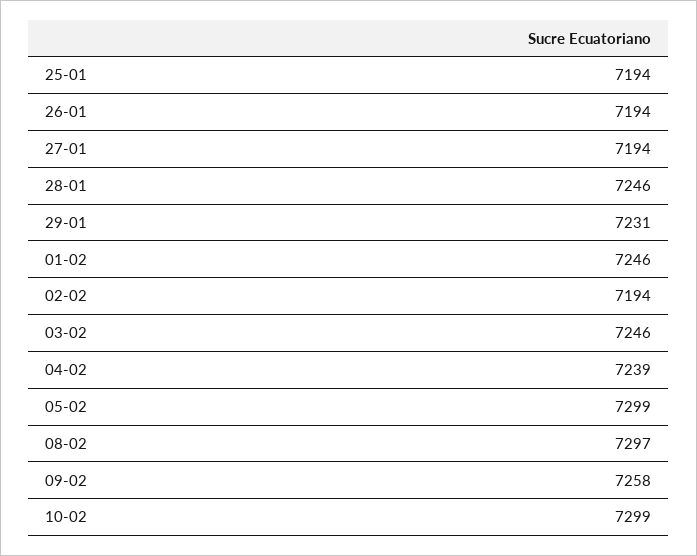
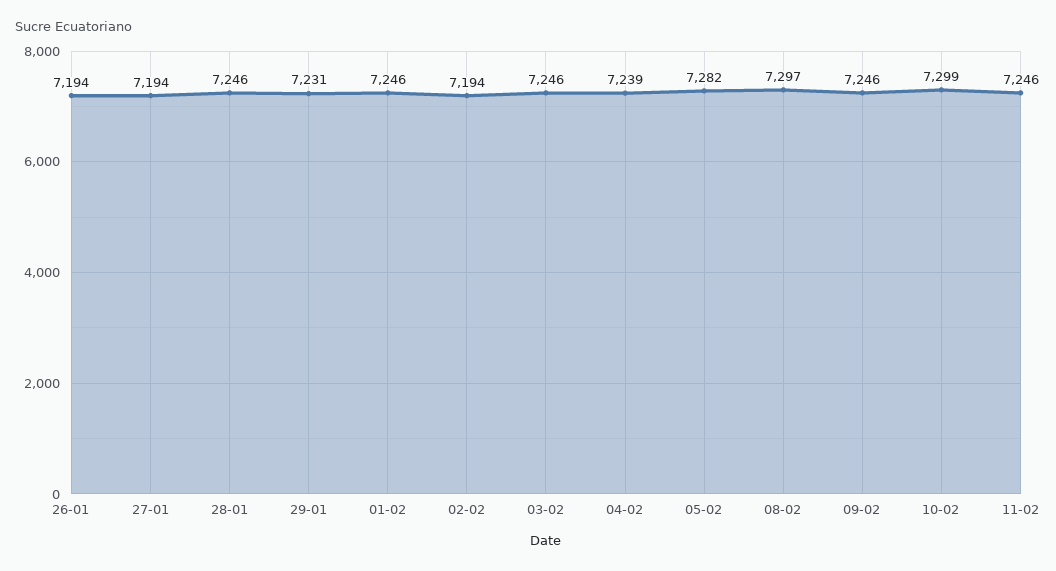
25-01: 7194 -> none
05-02: 7299 -> 7282
09-02: 7258 -> 7246
11-02: none -> 7246

